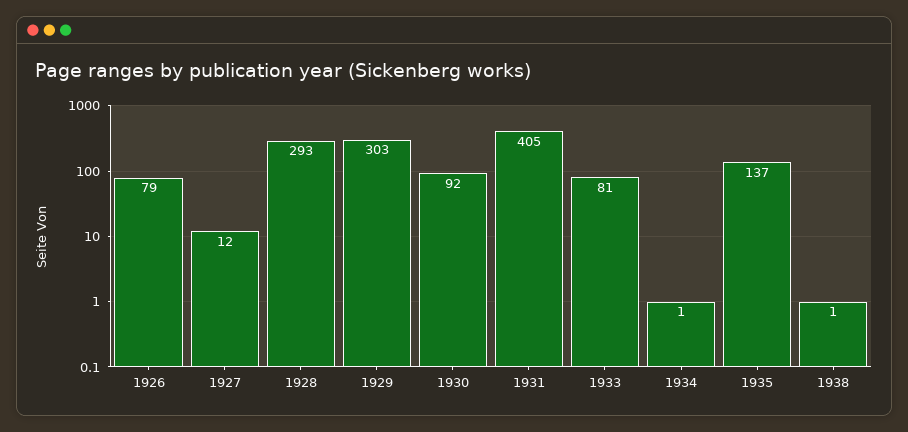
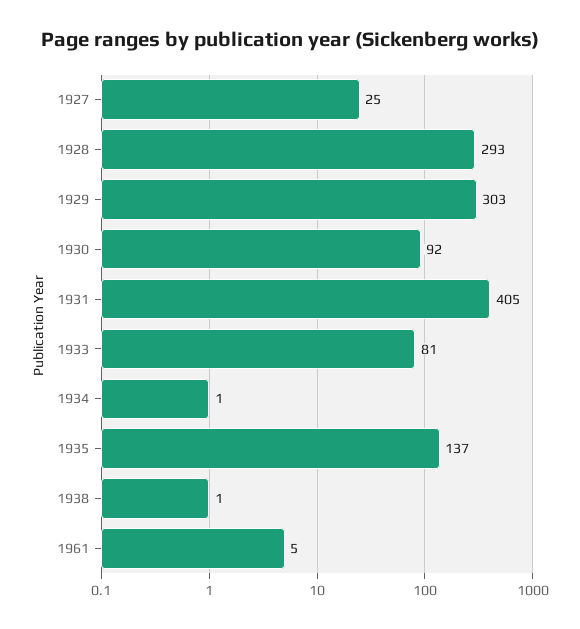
1926: 79 -> none
1927: 12 -> 25
1961: none -> 5

